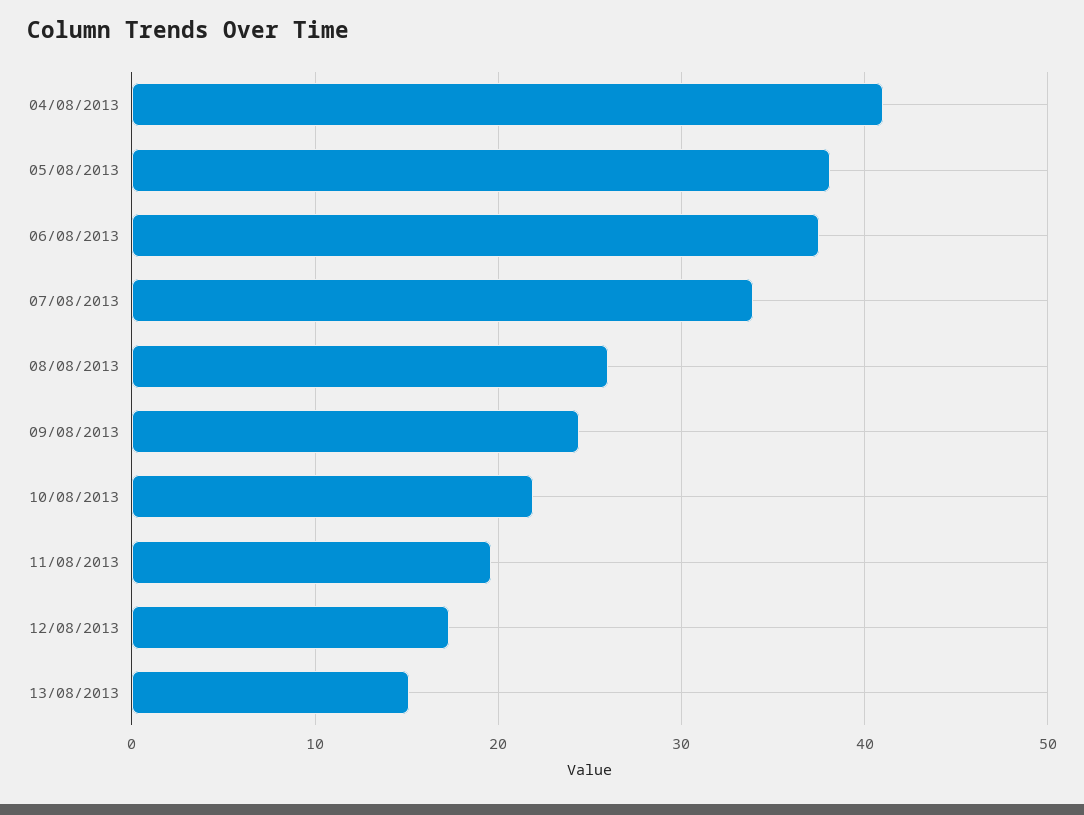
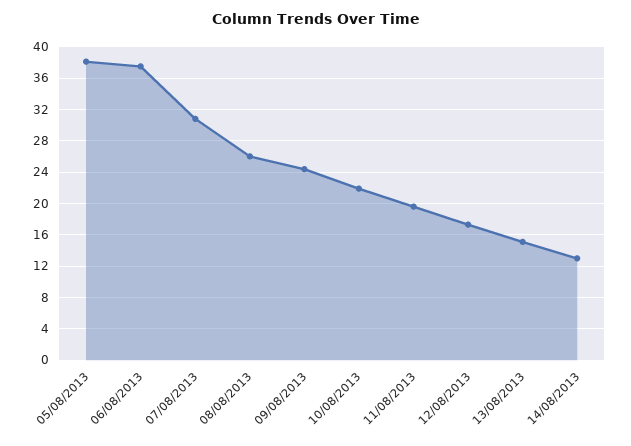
04/08/2013: 41 -> none
07/08/2013: 34 -> 31
14/08/2013: none -> 13

